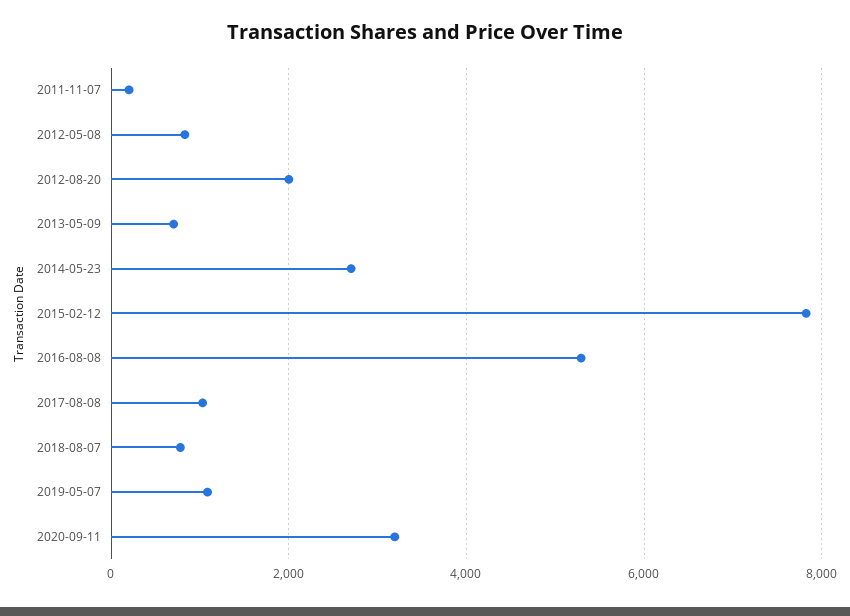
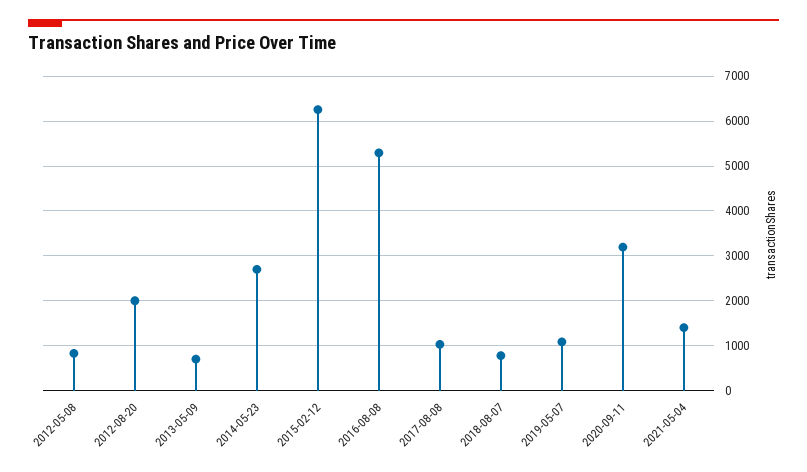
2011-11-07: 200 -> none
2015-02-12: 7800 -> 6200
2021-05-04: none -> 1400

